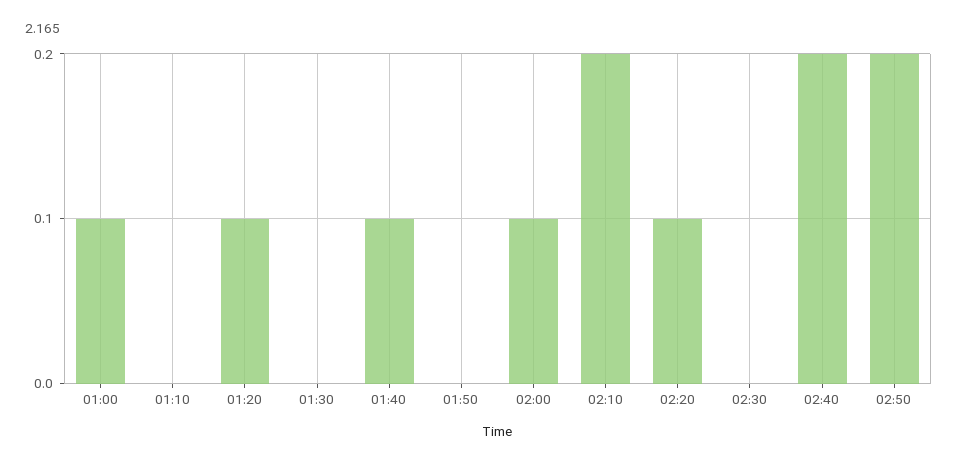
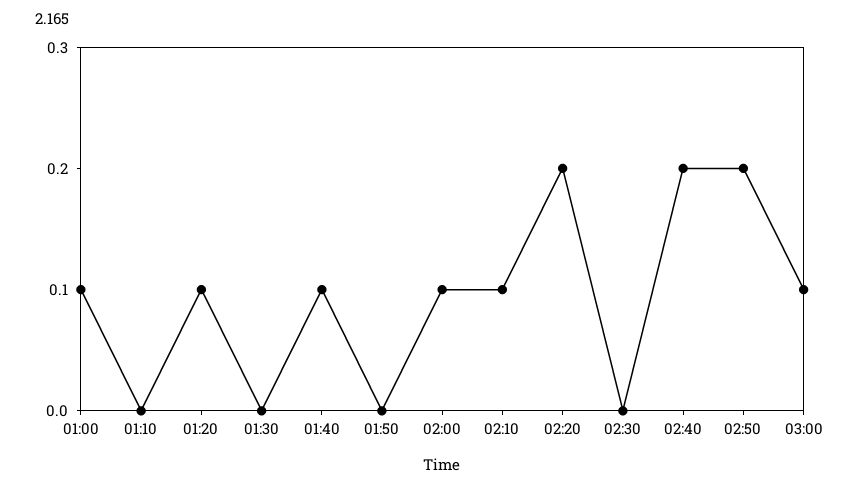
02:10: 0.2 -> 0.1
02:20: 0.1 -> 0.2
03:00: none -> 0.1

